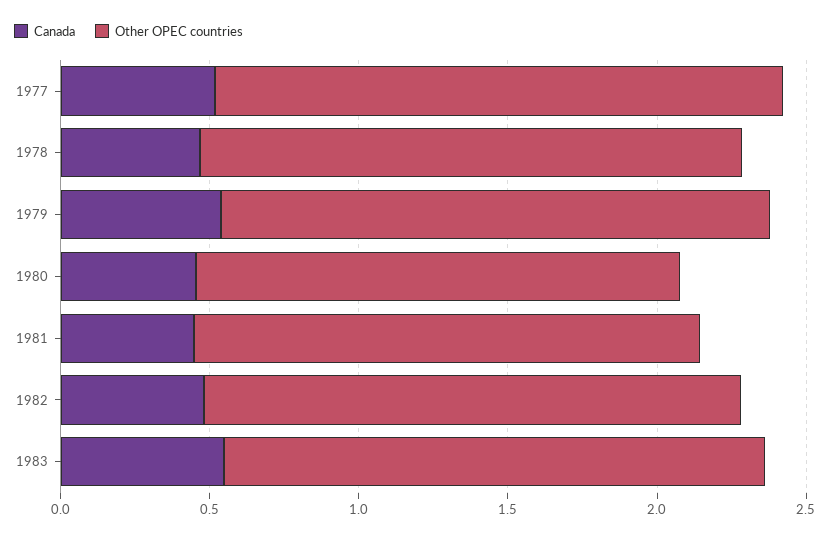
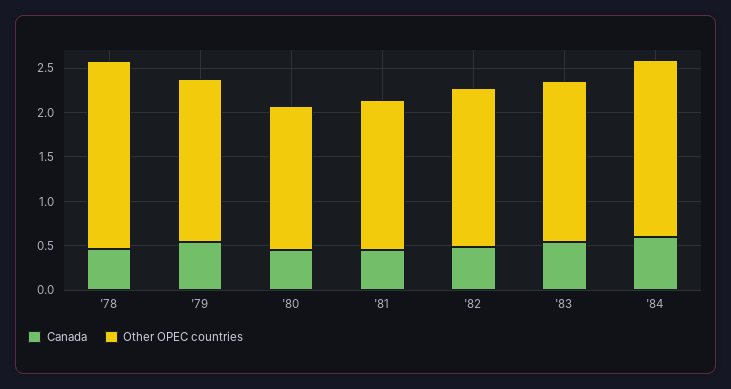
Canada, 1977: 0.5 -> none
Other OPEC countries, 1977: 1.9 -> none
Other OPEC countries, 1978: 1.8 -> 2.1
Canada, '84: none -> 0.6
Other OPEC countries, '84: none -> 2

